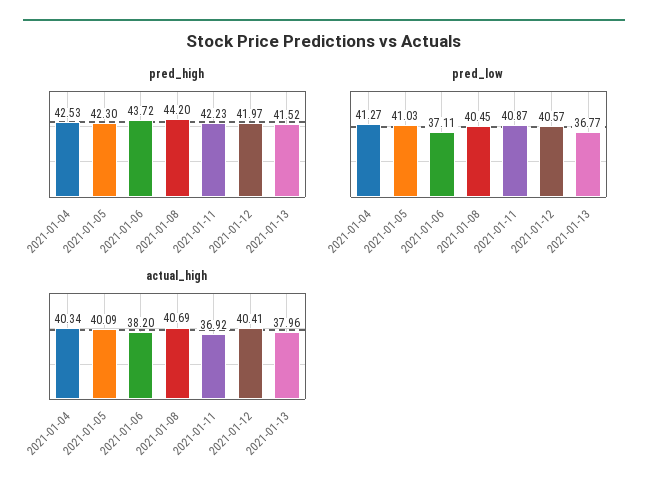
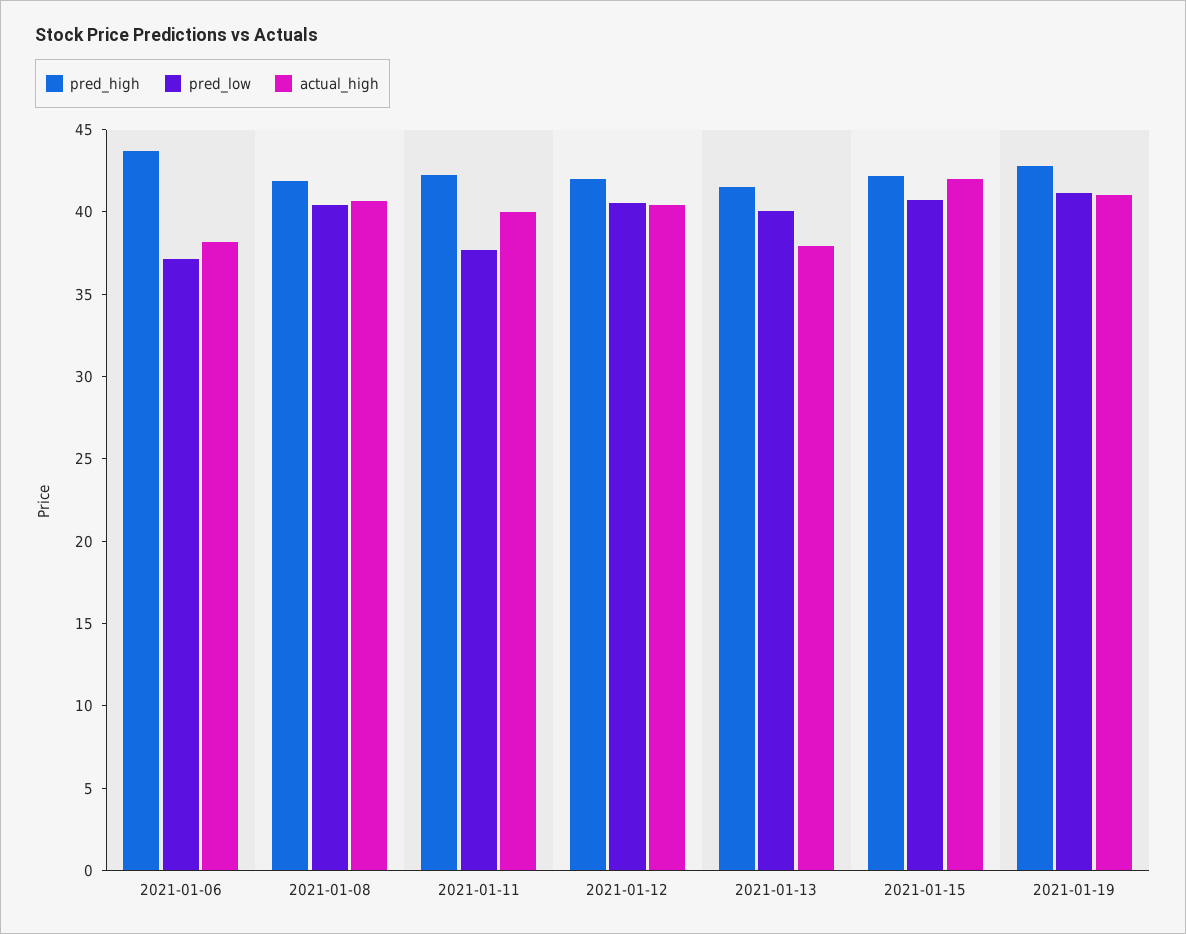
pred_high, 2021-01-04: 42.53 -> none
pred_high, 2021-01-05: 42.3 -> none
pred_high, 2021-01-08: 44.2 -> 42
pred_low, 2021-01-04: 41.27 -> none
pred_low, 2021-01-05: 41.03 -> none
pred_low, 2021-01-11: 40.87 -> 38
pred_low, 2021-01-13: 36.77 -> 40
actual_high, 2021-01-04: 40.34 -> none
actual_high, 2021-01-05: 40.09 -> none
actual_high, 2021-01-11: 36.92 -> 40
pred_high, 2021-01-15: none -> 42
pred_low, 2021-01-15: none -> 41
actual_high, 2021-01-15: none -> 42
pred_high, 2021-01-19: none -> 43
pred_low, 2021-01-19: none -> 41
actual_high, 2021-01-19: none -> 41

